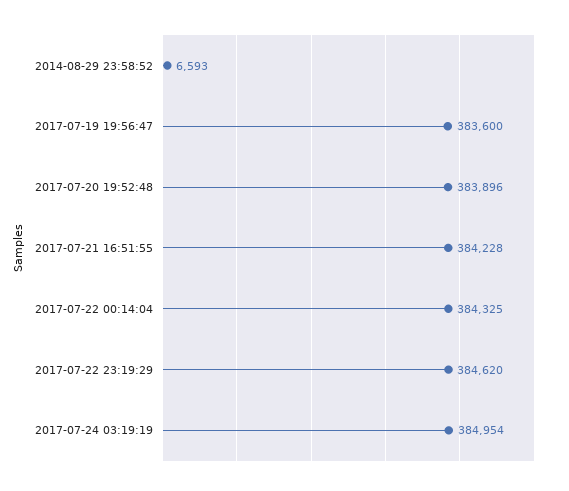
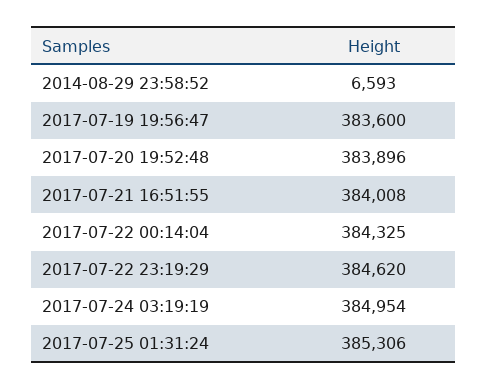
2017-07-21 16:51:55: 384228 -> 384008
2017-07-25 01:31:24: none -> 385306

